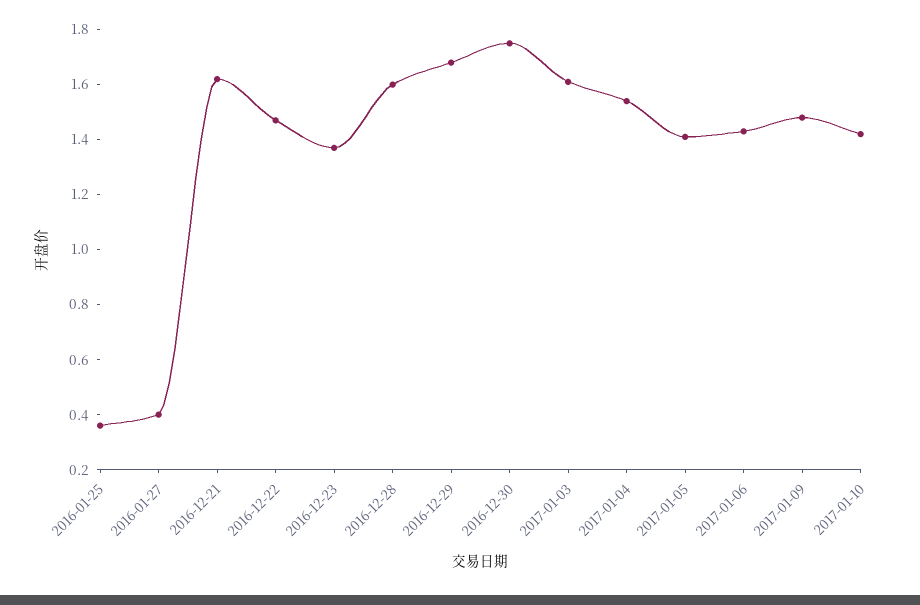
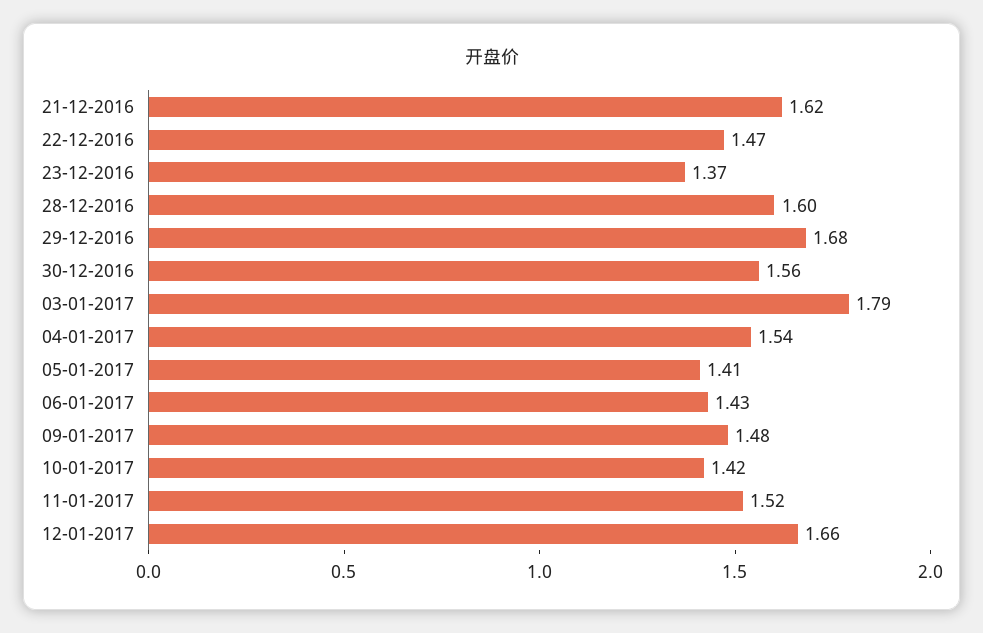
2016-01-25: 0.35 -> none
2016-01-27: 0.4 -> none
2016-12-30: 1.75 -> 1.56
2017-01-03: 1.6 -> 1.79
11-01-2017: none -> 1.52
12-01-2017: none -> 1.66

